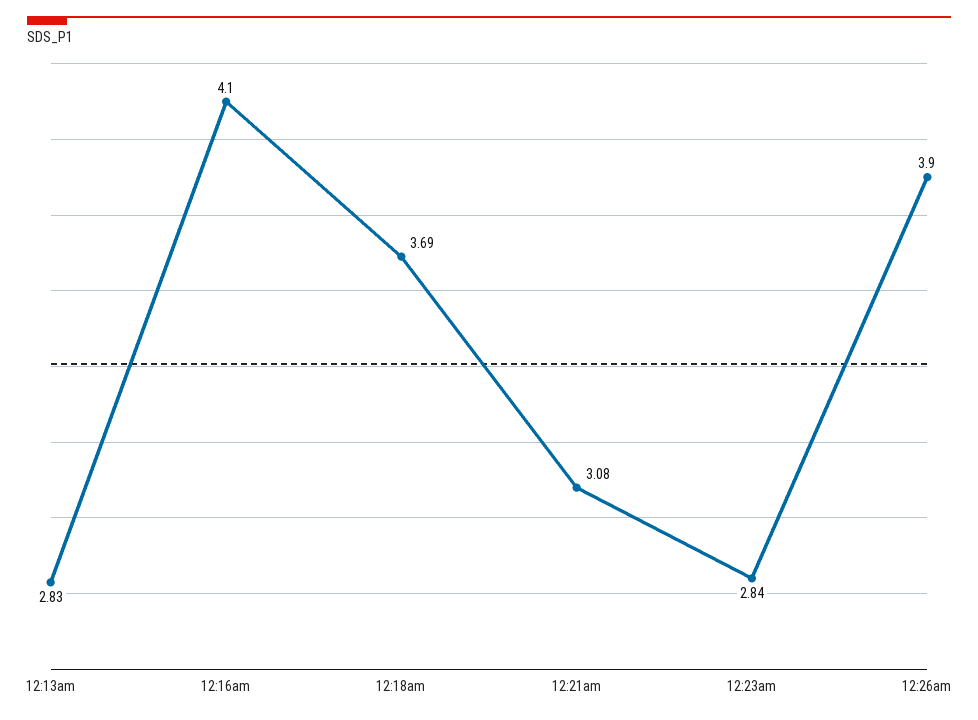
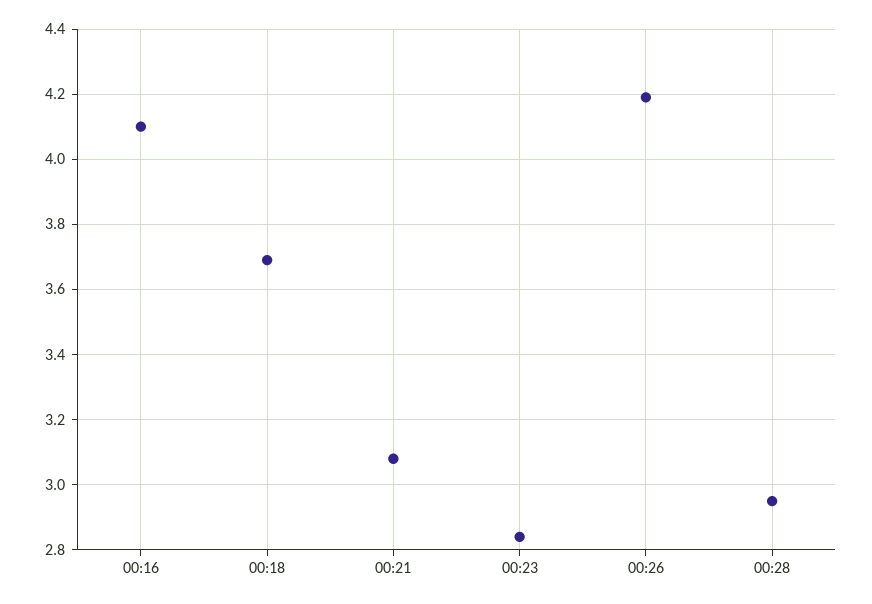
12:13am: 2.83 -> none
12:26am: 3.9 -> 4.2
00:28: none -> 2.95

